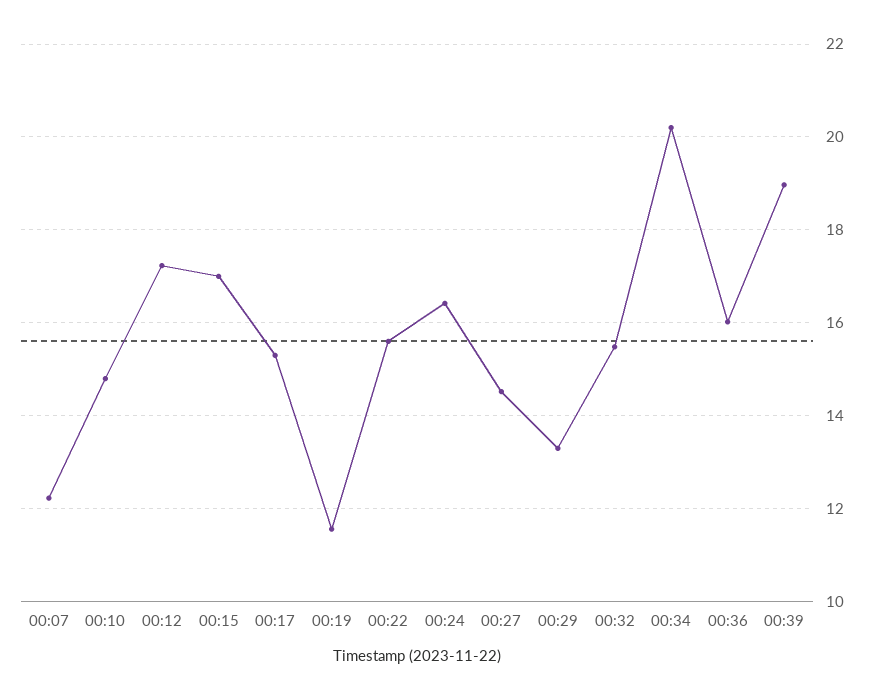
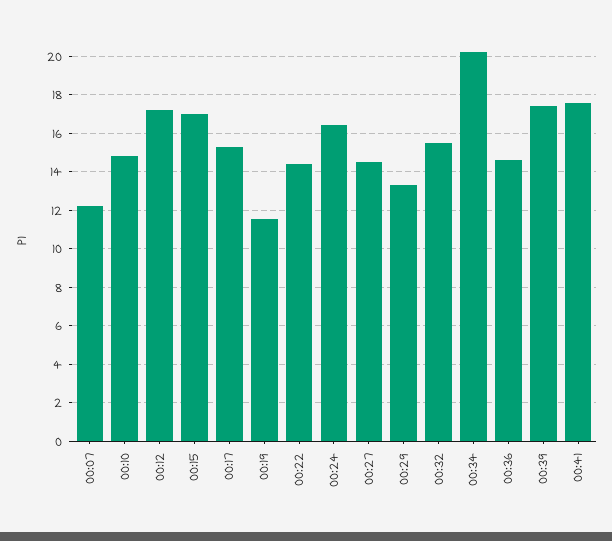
00:22: 15.6 -> 14.5
00:36: 16 -> 14.5
00:39: 19 -> 17.5
00:41: none -> 17.5

